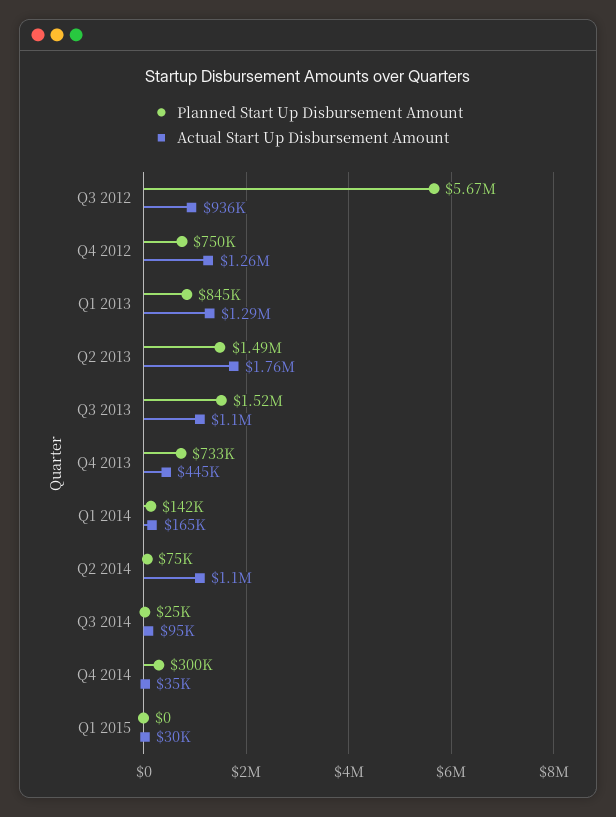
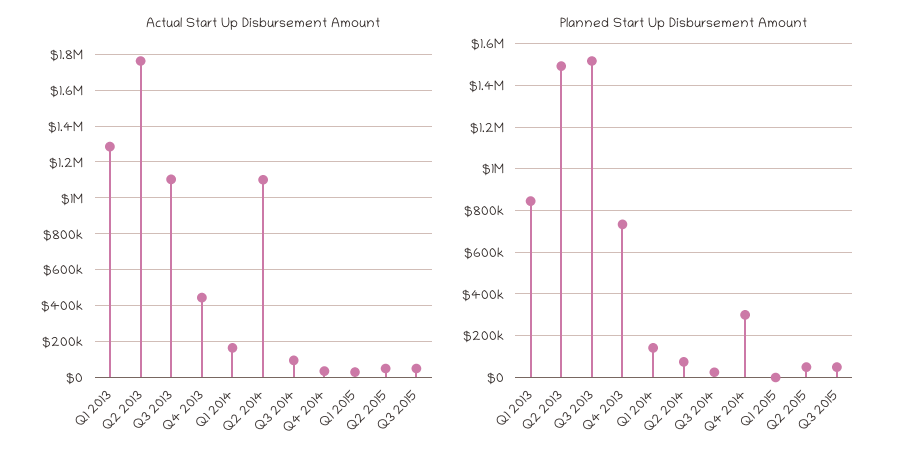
Planned Start Up Disbursement Amount, Q3 2012: 5670000 -> none
Actual Start Up Disbursement Amount, Q3 2012: 936000 -> none
Planned Start Up Disbursement Amount, Q4 2012: 750000 -> none
Actual Start Up Disbursement Amount, Q4 2012: 1260000 -> none
Actual Start Up Disbursement Amount, Q2 2015: none -> 50000
Actual Start Up Disbursement Amount, Q3 2015: none -> 50000
Planned Start Up Disbursement Amount, Q2 2015: none -> 50000
Planned Start Up Disbursement Amount, Q3 2015: none -> 50000

